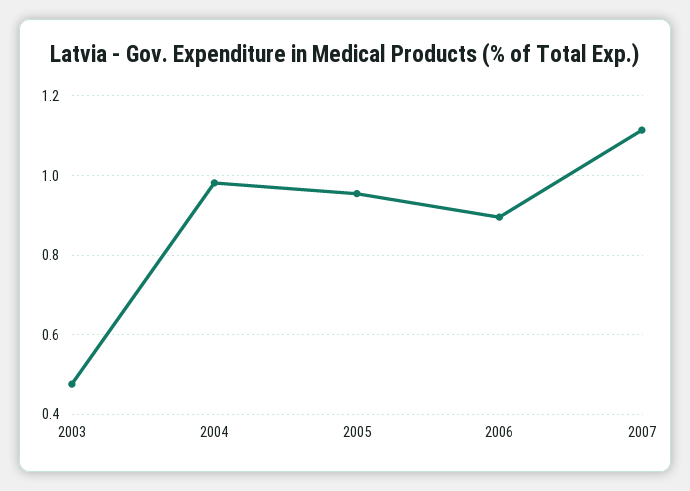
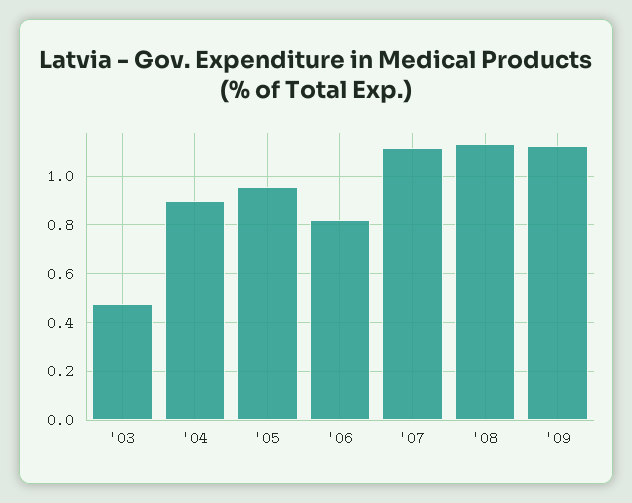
2004: 0.98 -> 0.9
2006: 0.9 -> 0.825
'08: none -> 1.125
'09: none -> 1.125

